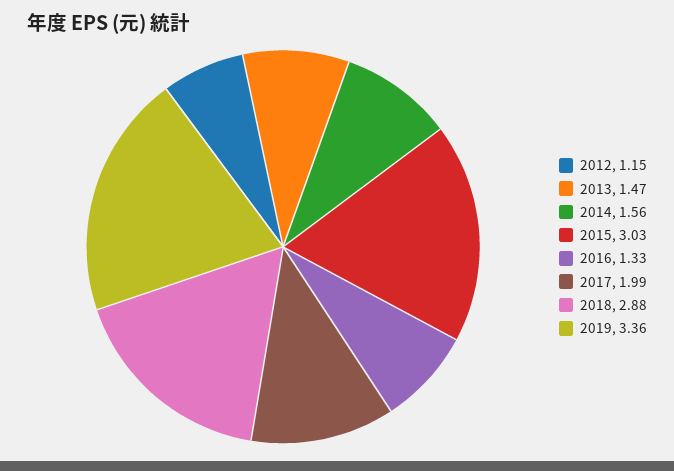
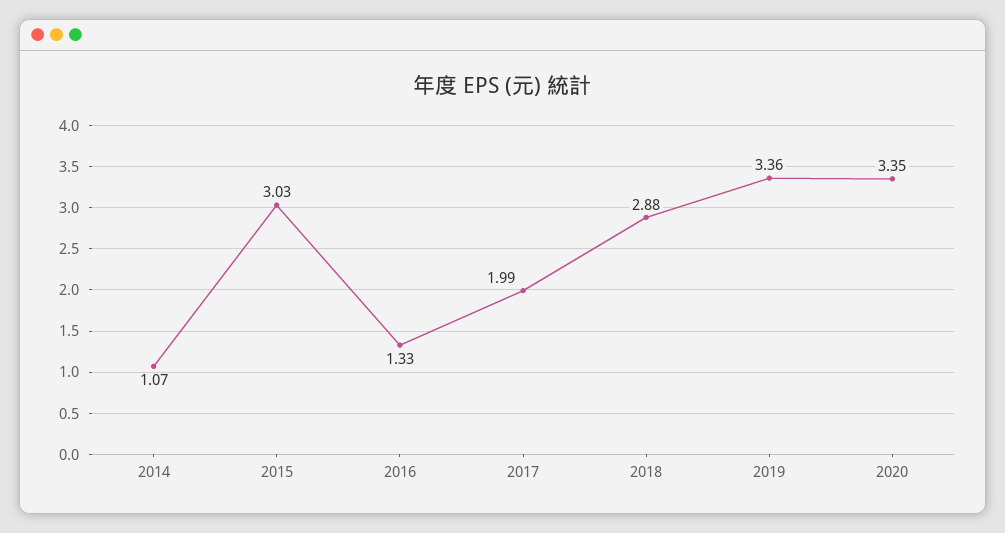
2012: 1.15 -> none
2013: 1.47 -> none
2014: 1.56 -> 1.07
2020: none -> 3.35

